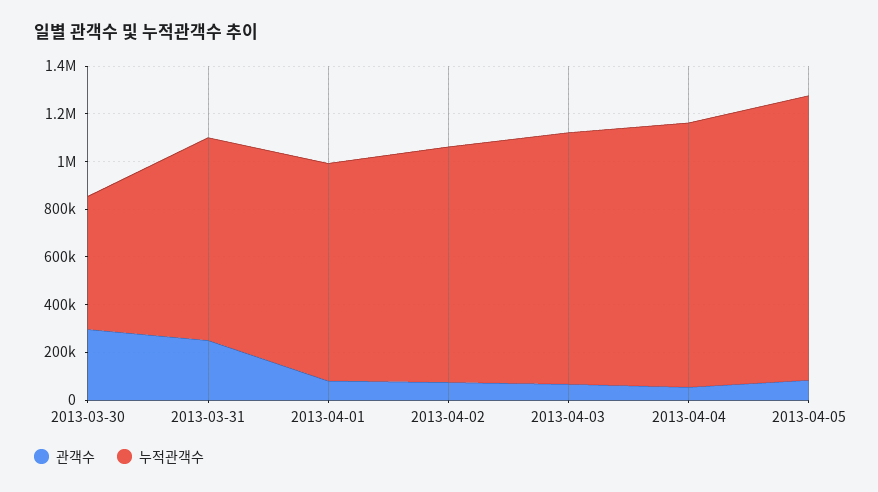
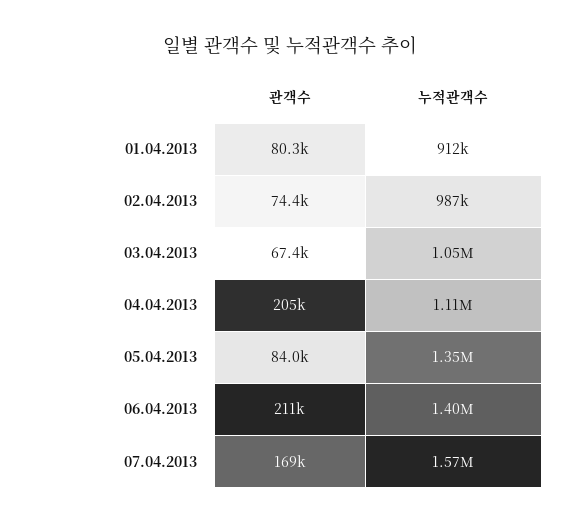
관객수, 2013-03-30: 300000 -> none
누적관객수, 2013-03-30: 550000 -> none
관객수, 2013-03-31: 250000 -> none
누적관객수, 2013-03-31: 850000 -> none
관객수, 2013-04-04: 50000 -> 205000
누적관객수, 2013-04-05: 1200000 -> 1350000
관객수, 06.04.2013: none -> 211000
누적관객수, 06.04.2013: none -> 1400000
관객수, 07.04.2013: none -> 169000
누적관객수, 07.04.2013: none -> 1570000

